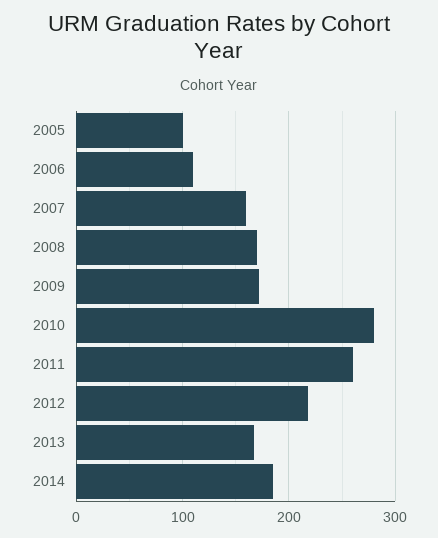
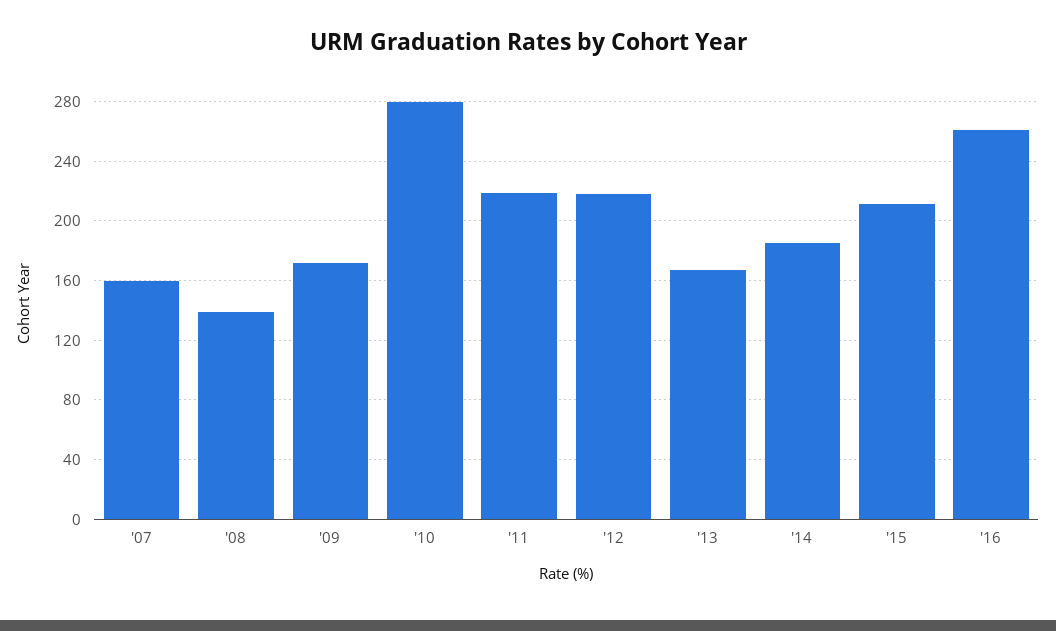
2005: 100 -> none
2006: 110 -> none
2008: 170 -> 140
2011: 260 -> 220
'15: none -> 210
'16: none -> 260

